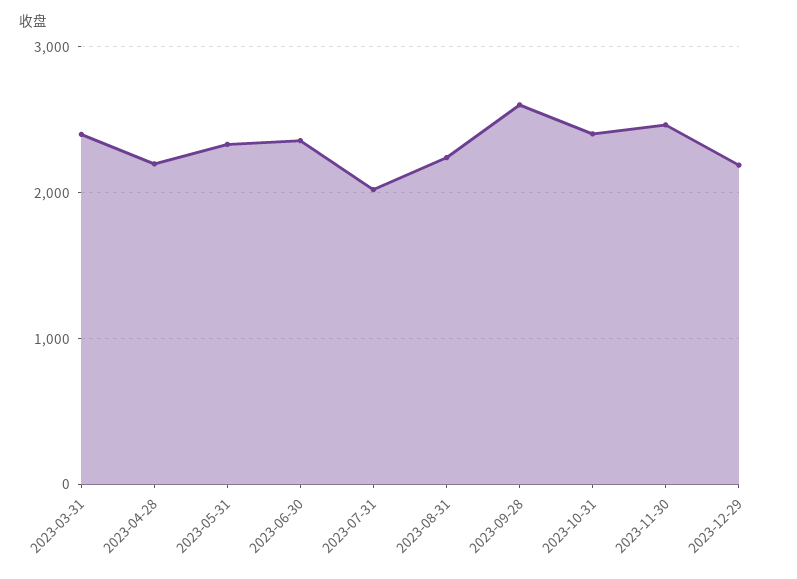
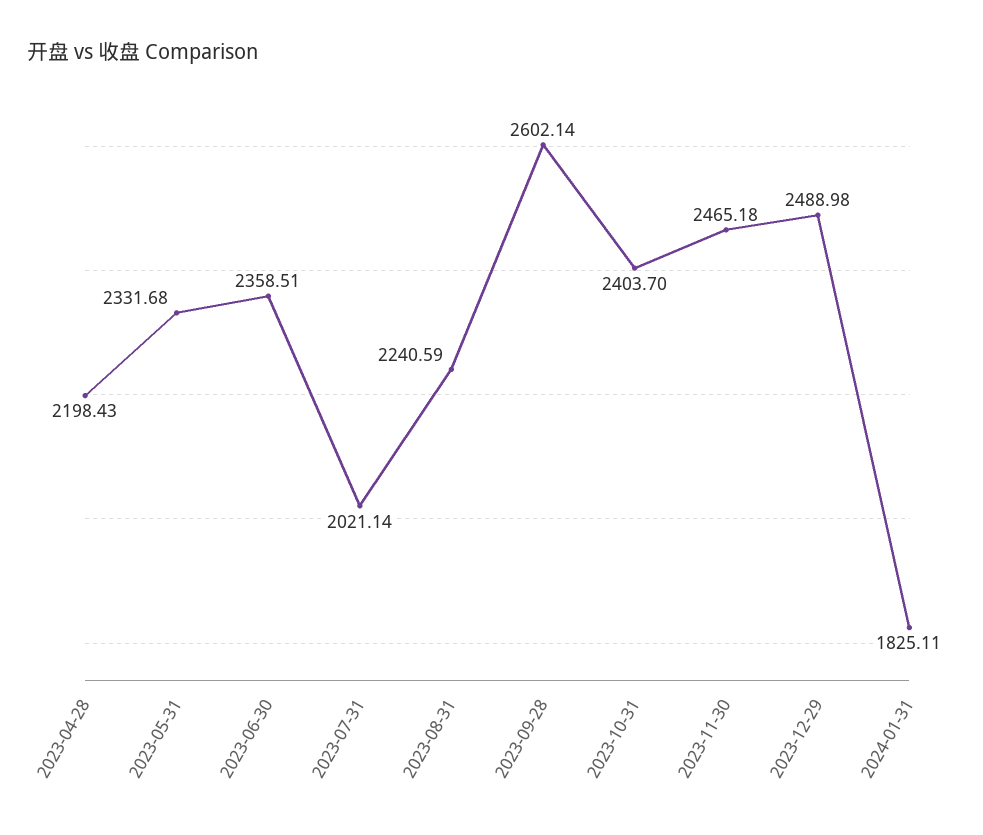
2023-03-31: 2400 -> none
2023-12-29: 2200 -> 2488.98
2024-01-31: none -> 1825.11

